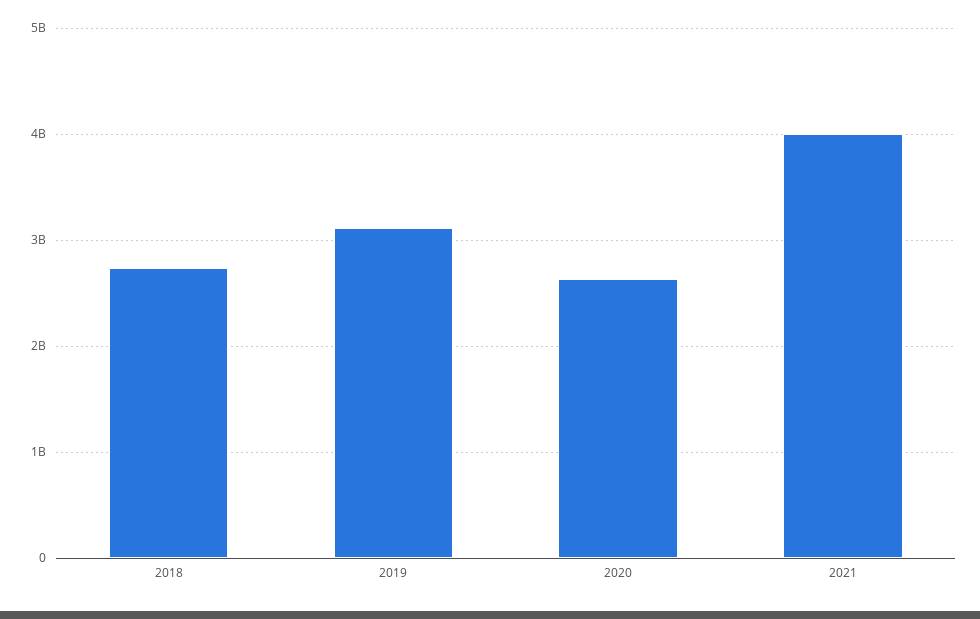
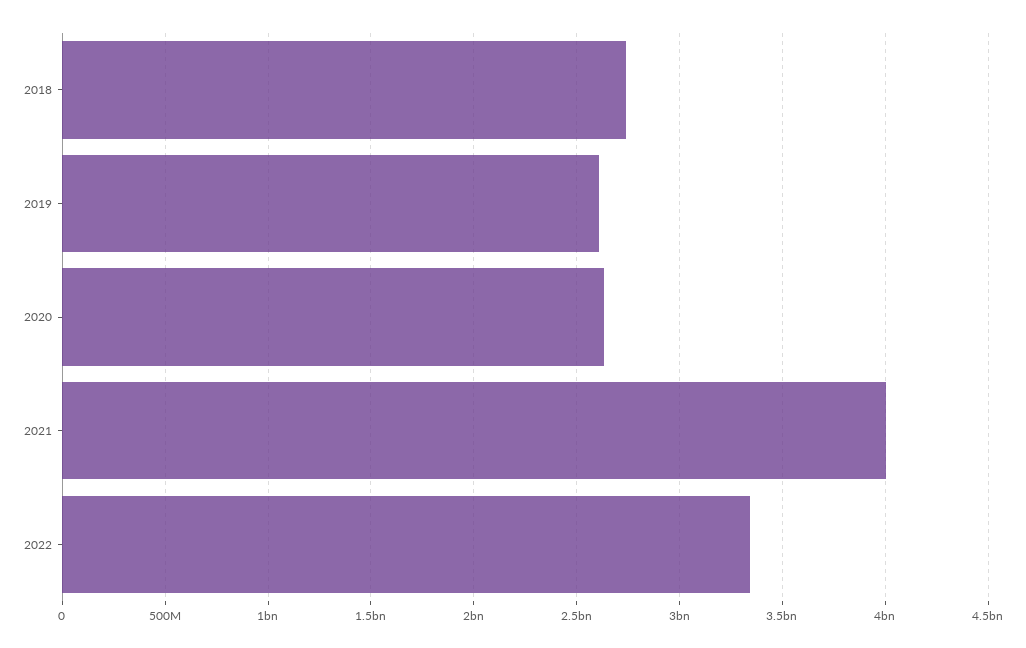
2019: 3100000000 -> 2600000000
2022: none -> 3350000000

